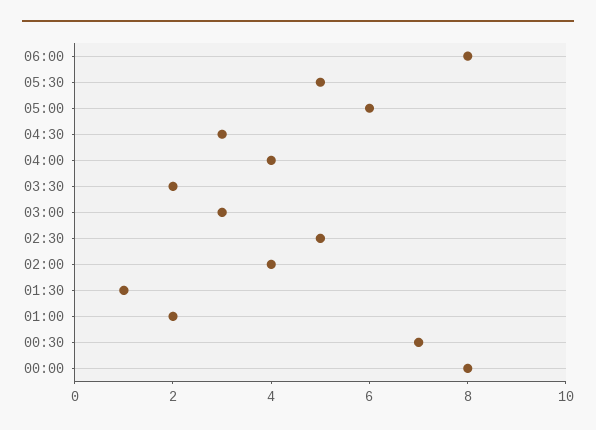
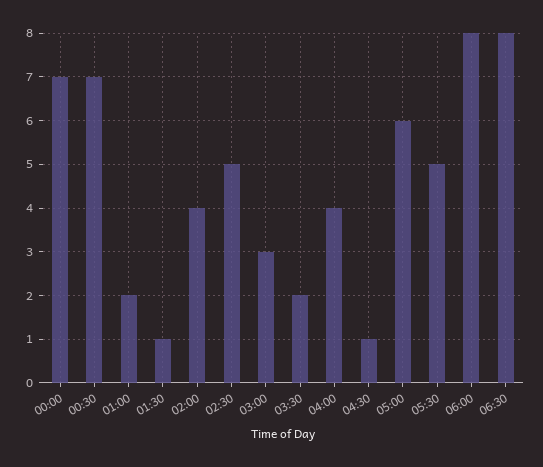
04:30: 3 -> 1
00:00: 8 -> 7
06:30: none -> 8

